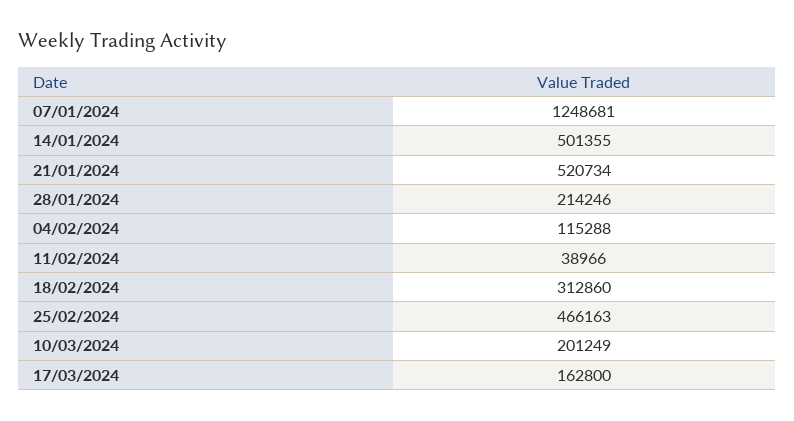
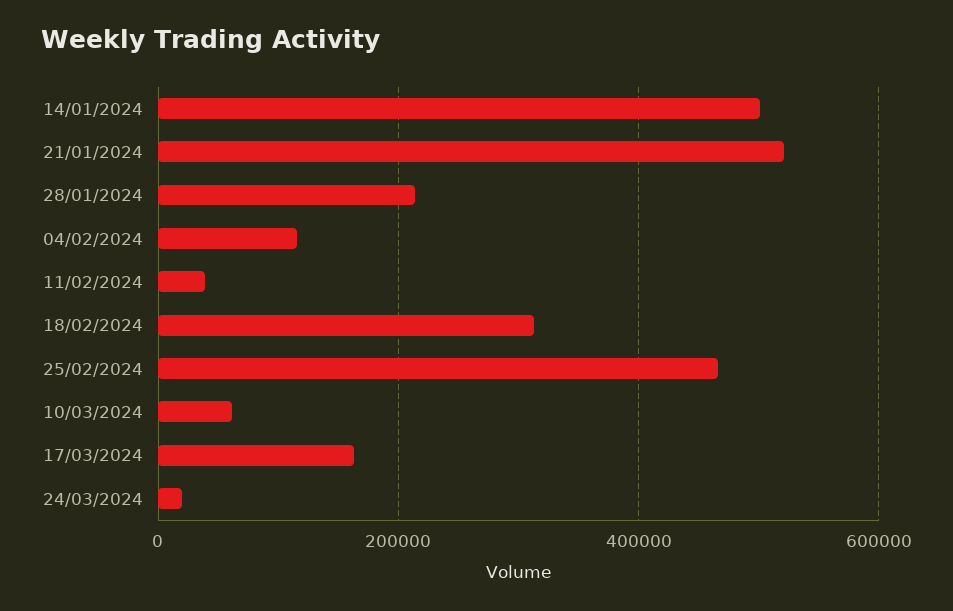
07/01/2024: 1248681 -> none
10/03/2024: 201249 -> 60000
24/03/2024: none -> 20000

